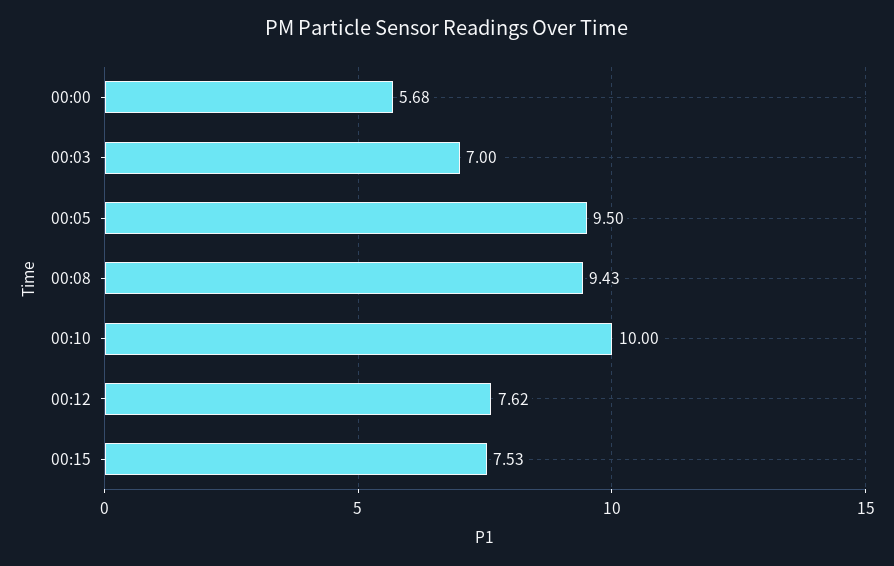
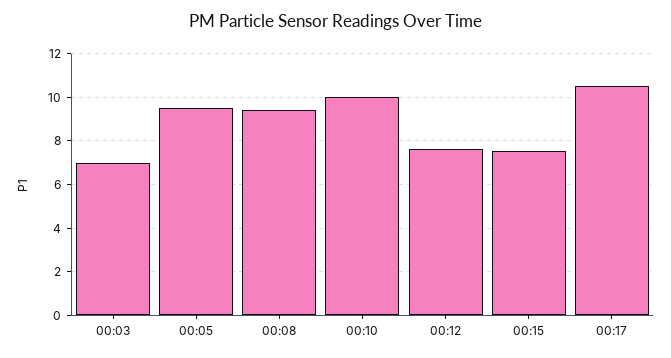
00:00: 5.68 -> none
00:17: none -> 10.5

